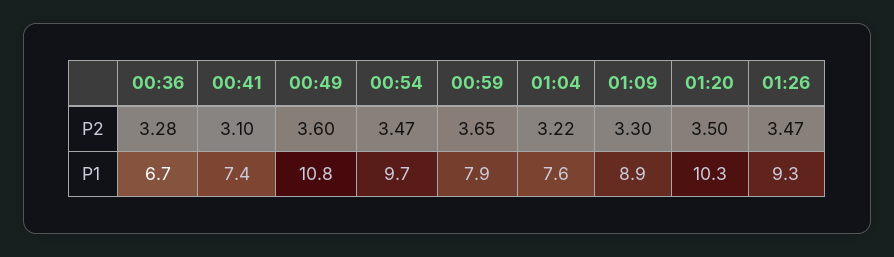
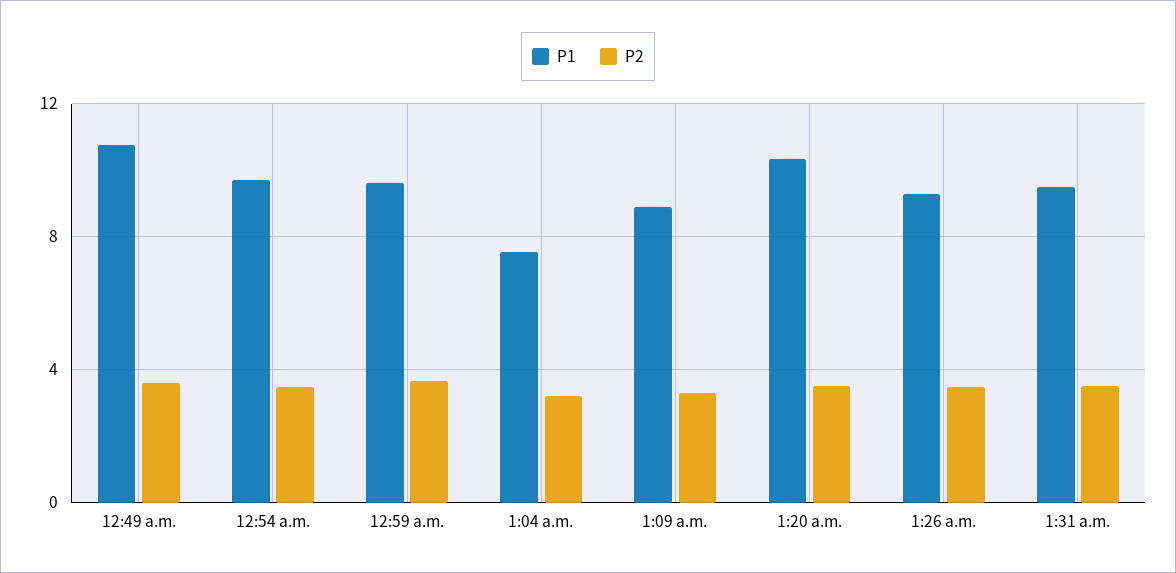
P2, 00:36: 3.28 -> none
P2, 00:41: 3.1 -> none
P1, 00:36: 6.7 -> none
P1, 00:41: 7.4 -> none
P1, 00:59: 7.9 -> 9.5
P1, 1:31 a.m.: none -> 9.5
P2, 1:31 a.m.: none -> 3.5

